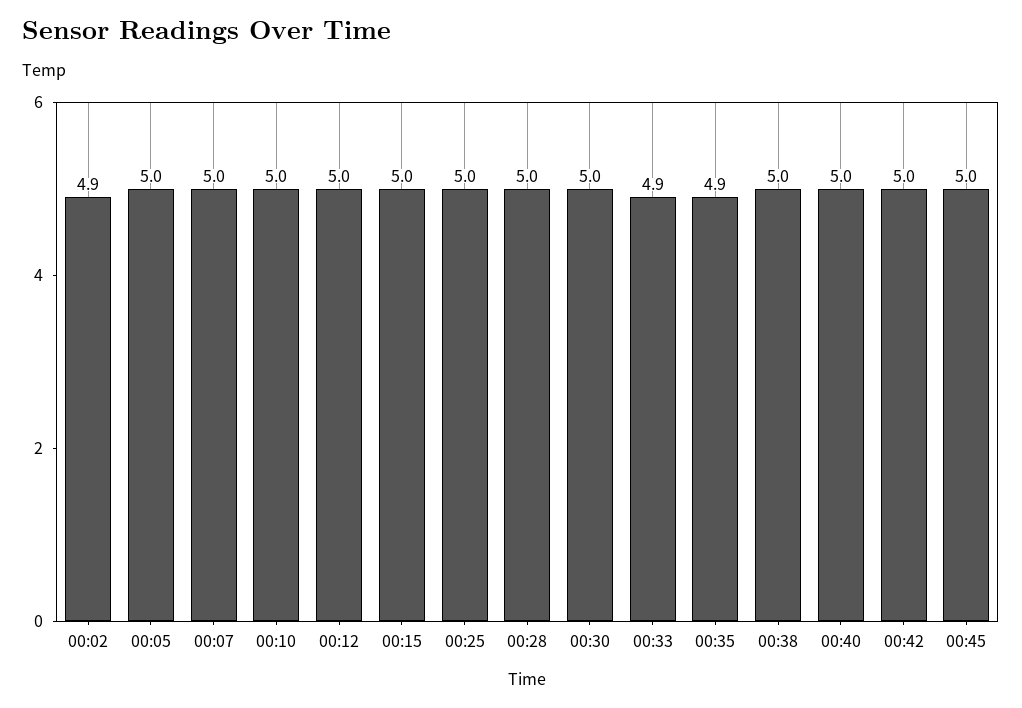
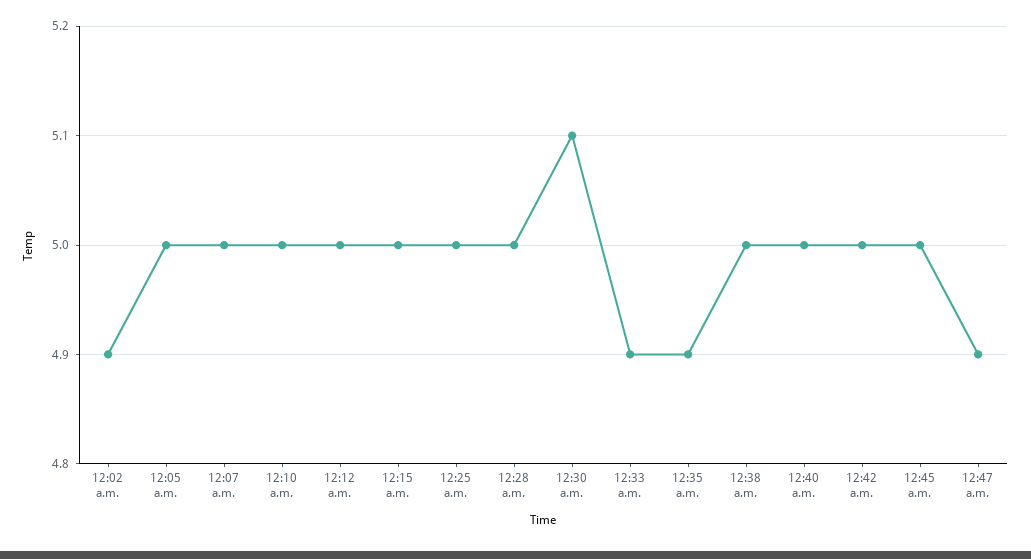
00:30: 5 -> 5.1
12:47 a.m.: none -> 4.9

